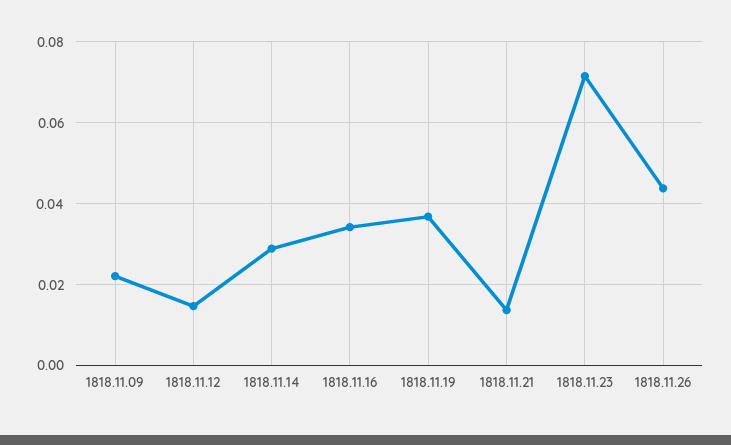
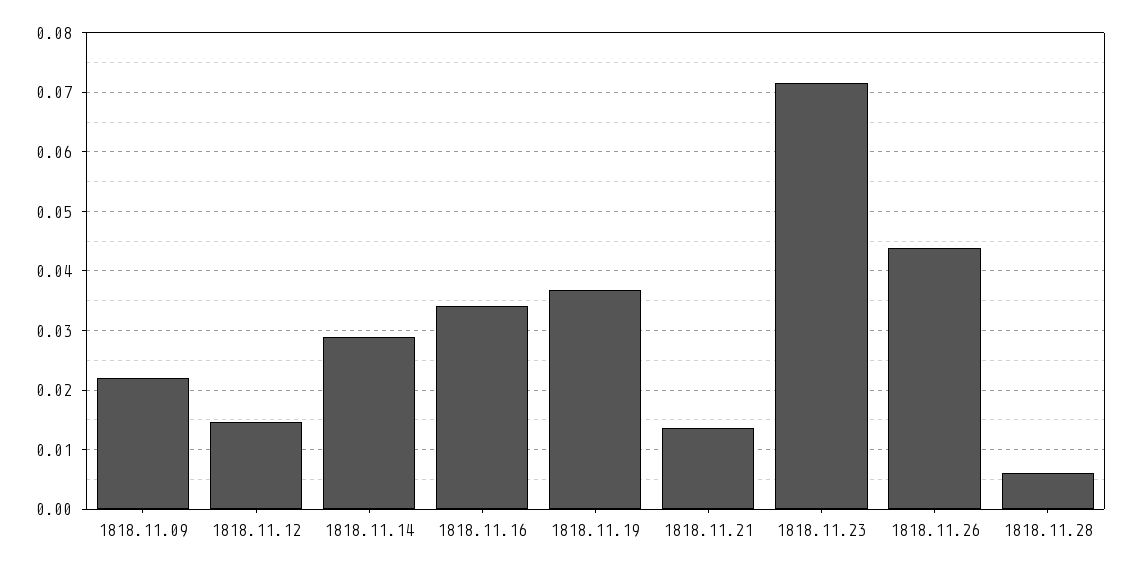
1818.11.28: none -> 0.006

